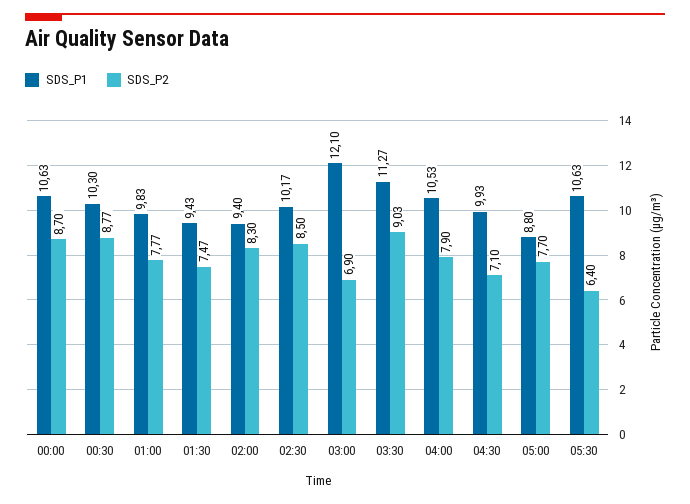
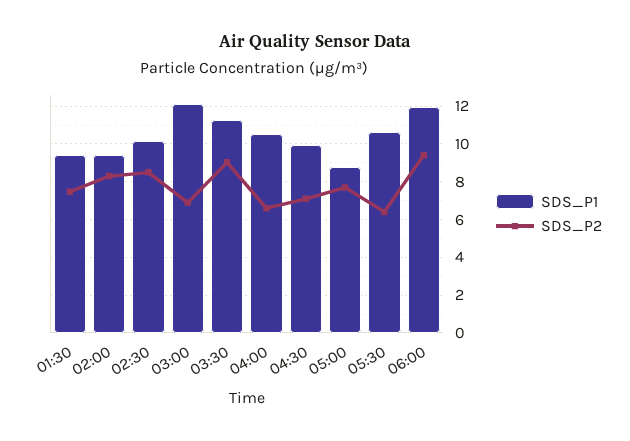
SDS_P1, 00:00: 10.63 -> none
SDS_P2, 00:00: 8.7 -> none
SDS_P1, 00:30: 10.3 -> none
SDS_P2, 00:30: 8.77 -> none
SDS_P1, 01:00: 9.83 -> none
SDS_P2, 01:00: 7.77 -> none
SDS_P2, 04:00: 7.9 -> 6.5
SDS_P1, 06:00: none -> 12
SDS_P2, 06:00: none -> 9.5

